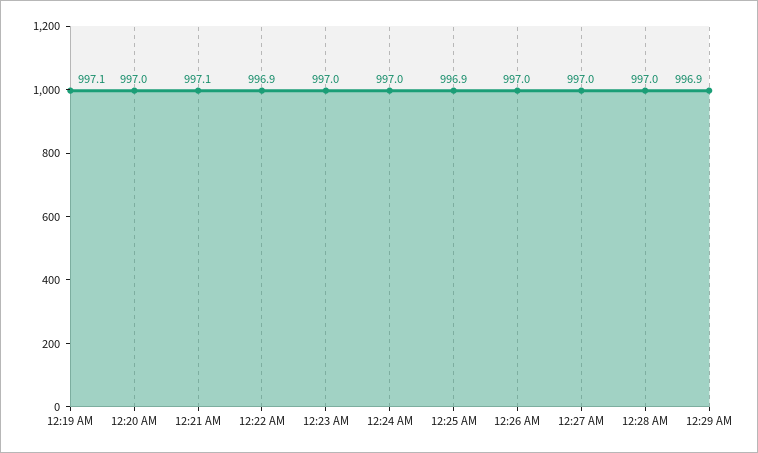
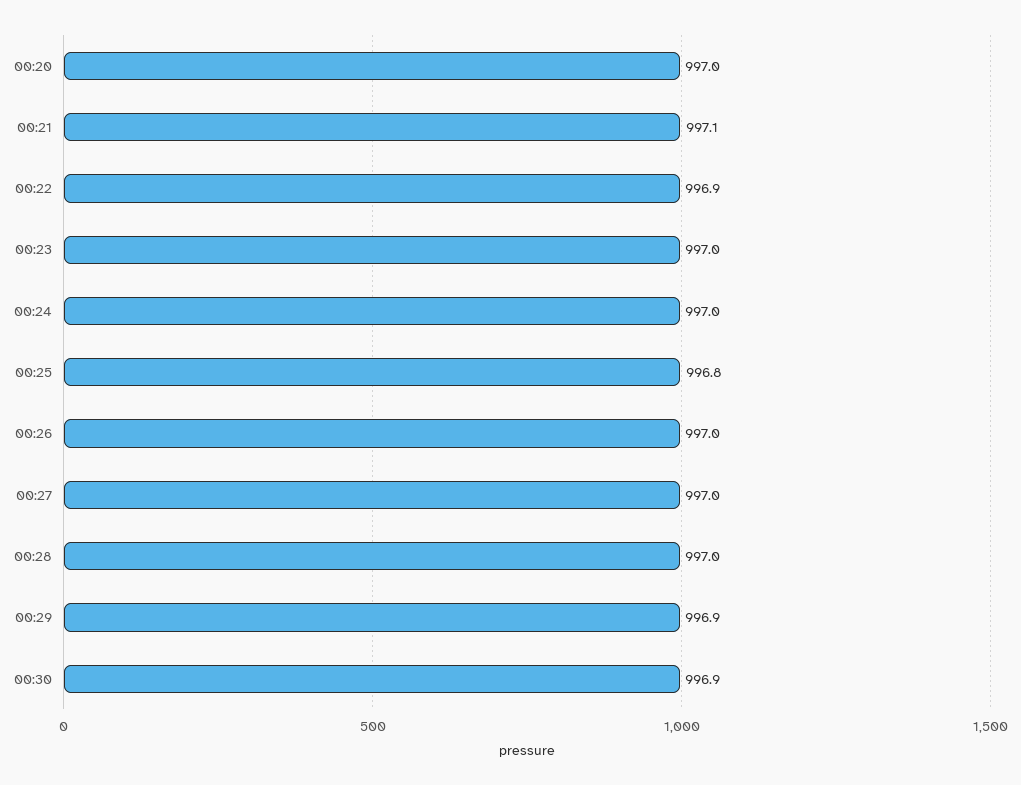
12:19 AM: 997.1 -> none
12:25 AM: 996.9 -> 996.8
00:30: none -> 996.9

